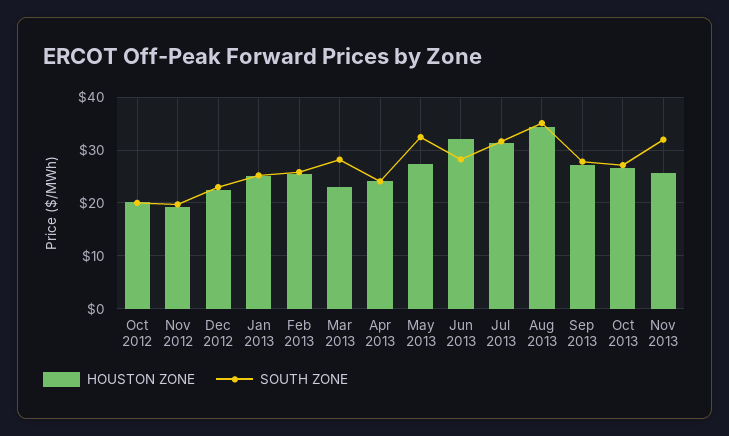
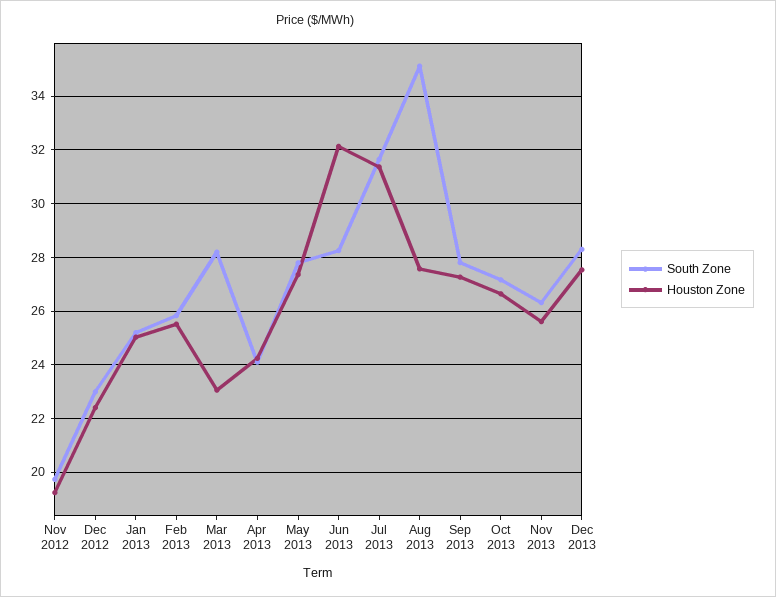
HOUSTON ZONE, Oct 2012: 20 -> none
SOUTH ZONE, Oct 2012: 20 -> none
SOUTH ZONE, May 2013: 32 -> 27.75
HOUSTON ZONE, Aug 2013: 34 -> 27.5
SOUTH ZONE, Nov 2013: 32 -> 26.25
SOUTH ZONE, Dec 2013: none -> 28.25
HOUSTON ZONE, Dec 2013: none -> 27.5

